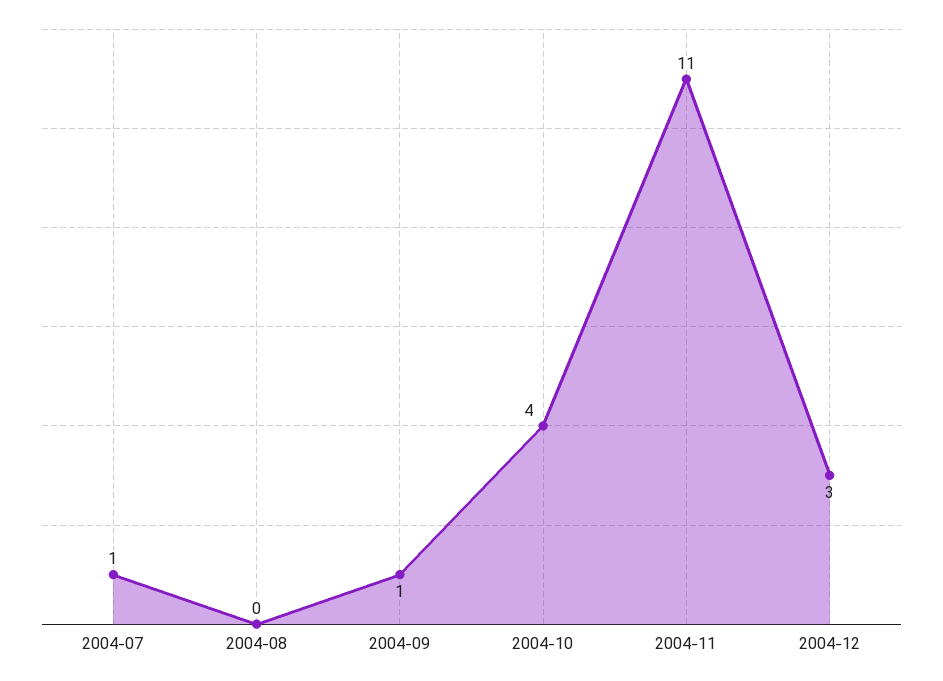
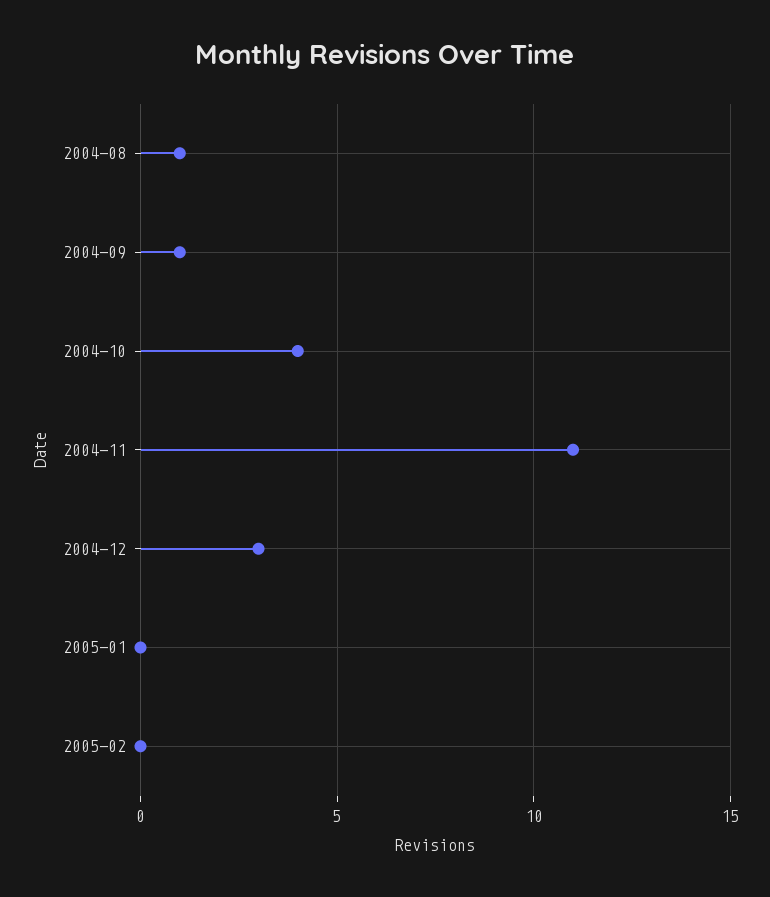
2004-07: 1 -> none
2004-08: 0 -> 1
2005-01: none -> 0
2005-02: none -> 0

